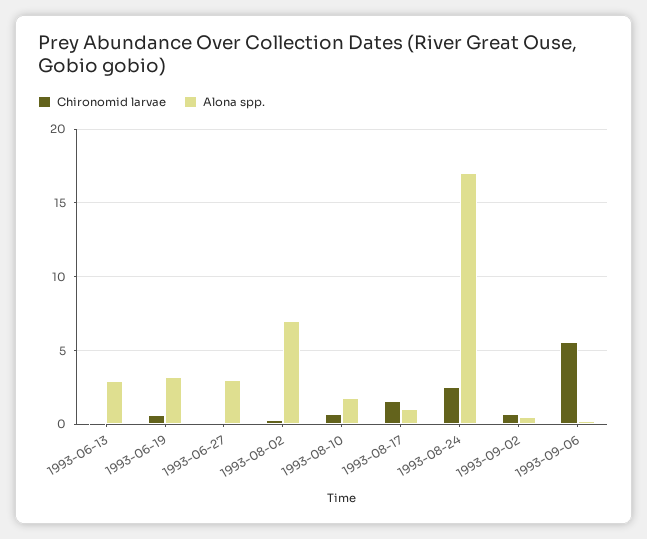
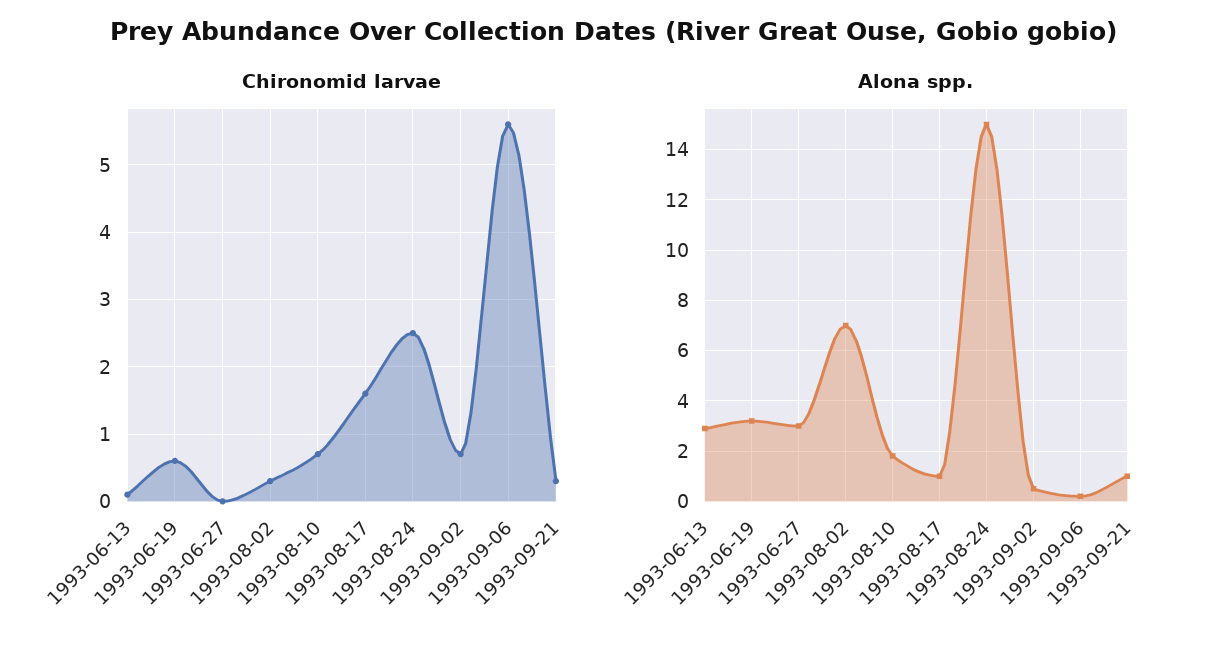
Alona spp., 1993-08-24: 17 -> 15
Chironomid larvae, 1993-09-21: none -> 0.3
Alona spp., 1993-09-21: none -> 1

